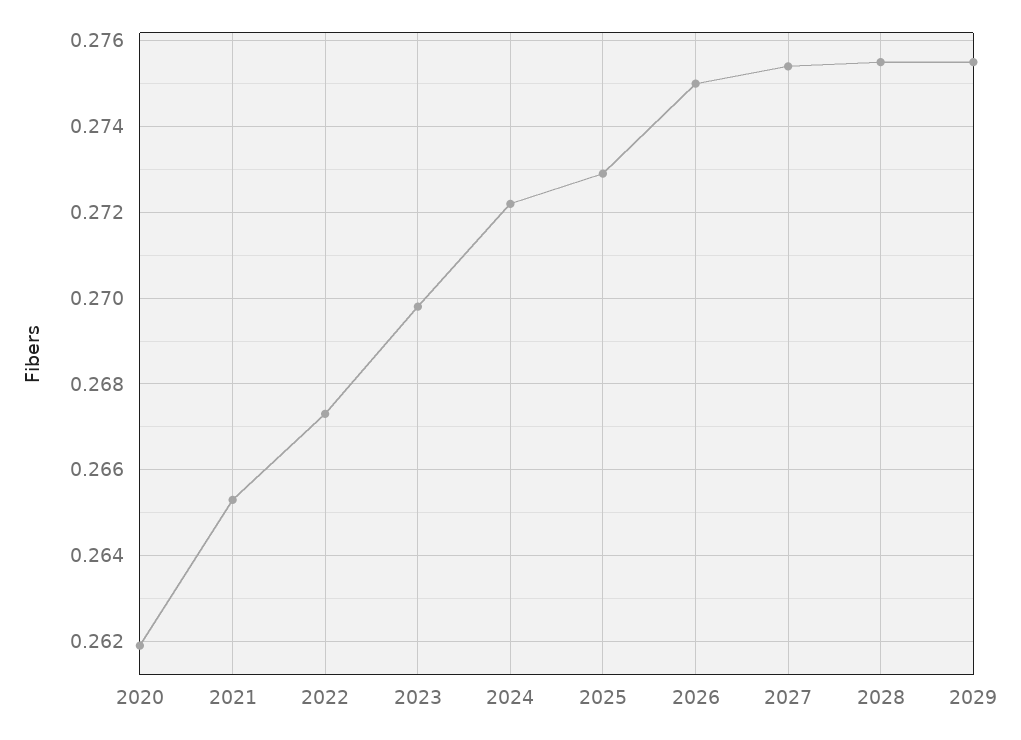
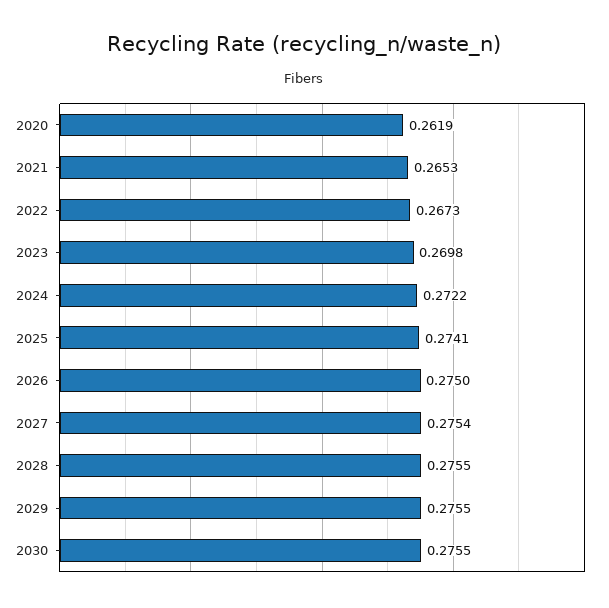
2025: 0.273 -> 0.2741
2030: none -> 0.2755

